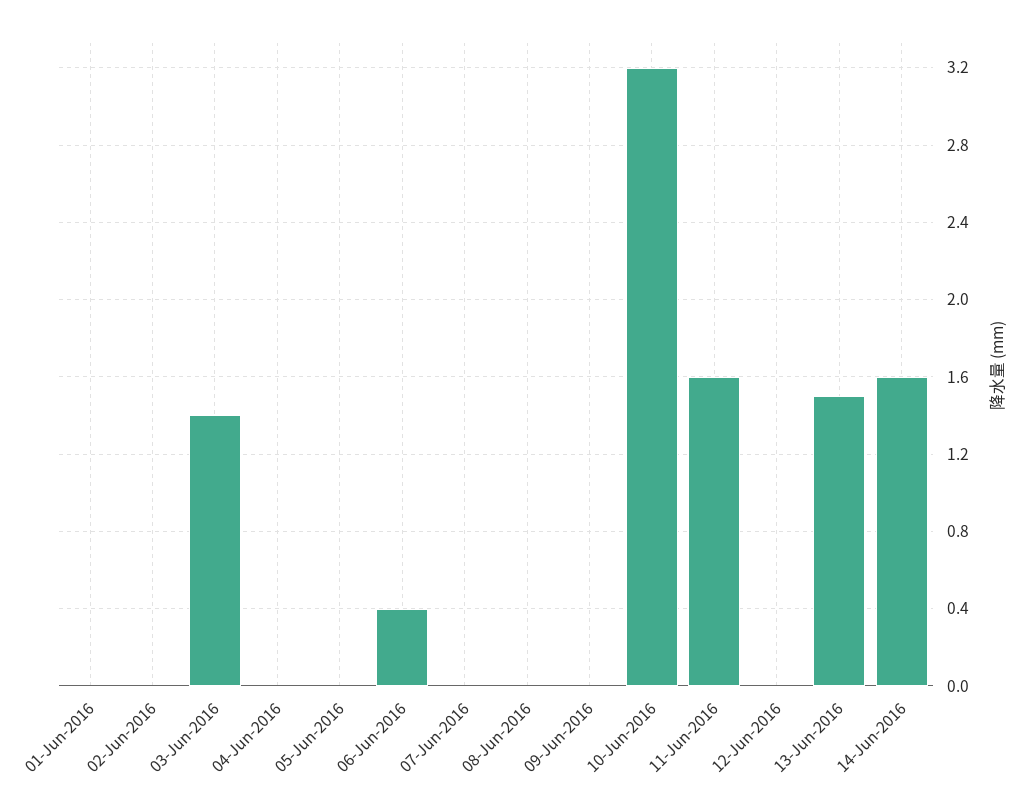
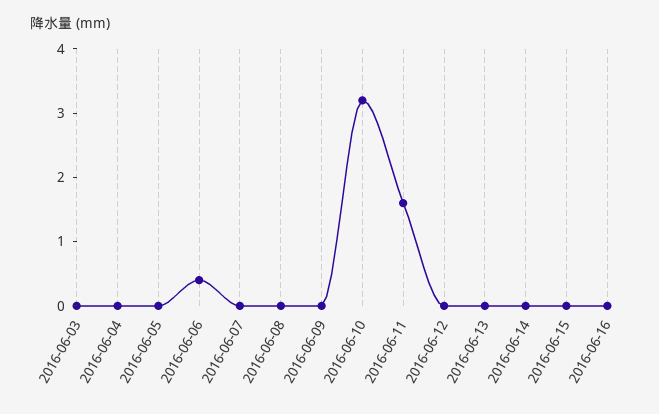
01-Jun-2016: 0 -> none
02-Jun-2016: 0 -> none
03-Jun-2016: 1.4 -> 0
13-Jun-2016: 1.5 -> 0
14-Jun-2016: 1.6 -> 0
2016-06-15: none -> 0
2016-06-16: none -> 0

